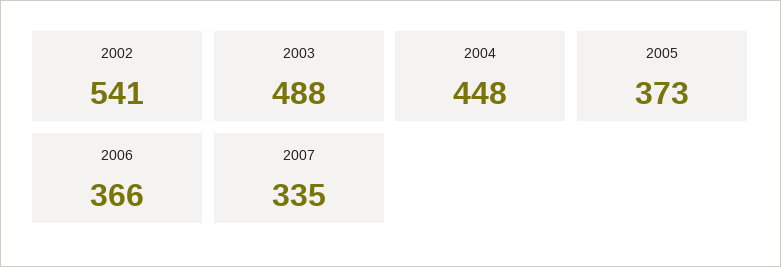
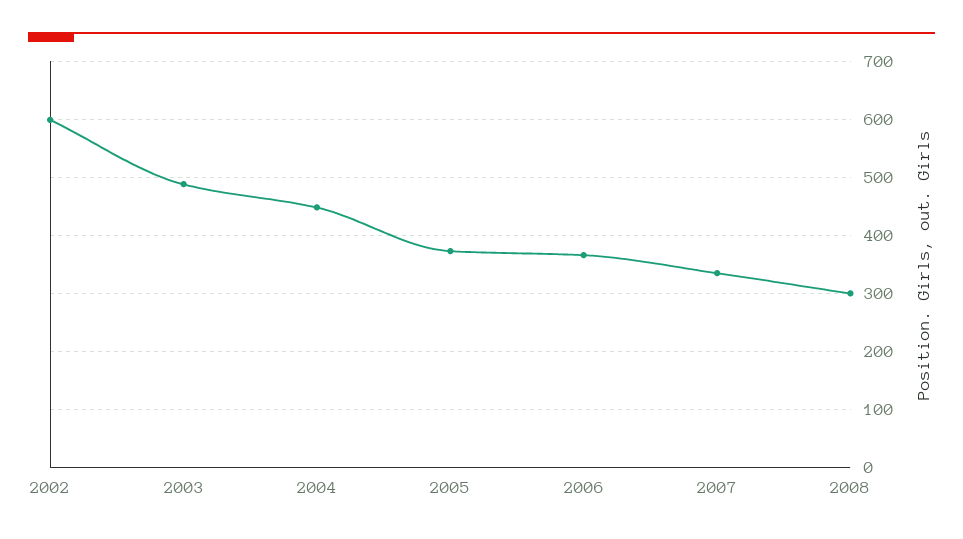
2002: 541 -> 600
2008: none -> 300

